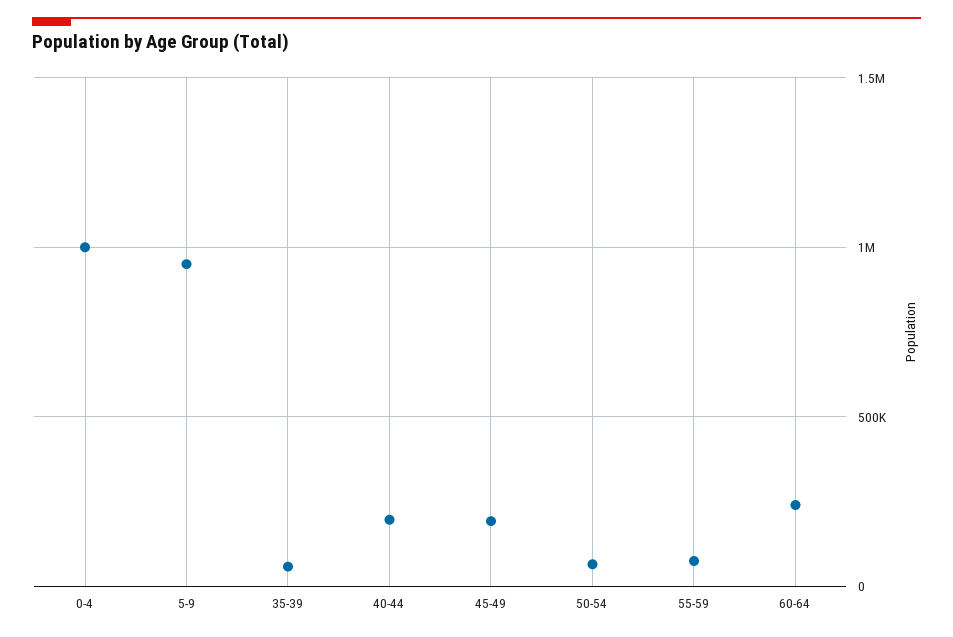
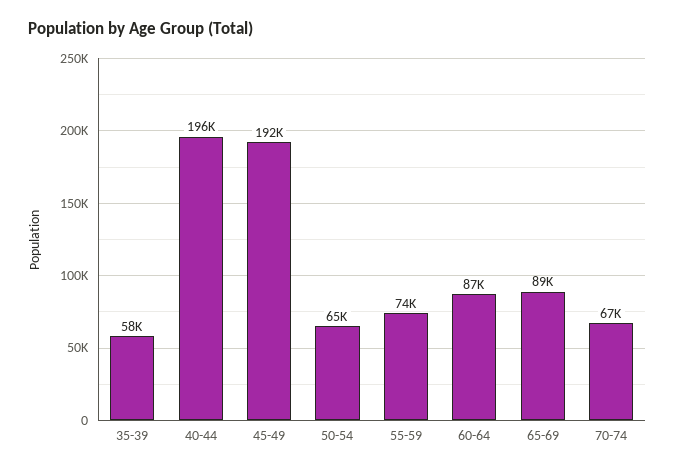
0-4: 1000000 -> none
5-9: 950000 -> none
60-64: 250000 -> 87000
65-69: none -> 89000
70-74: none -> 67000

